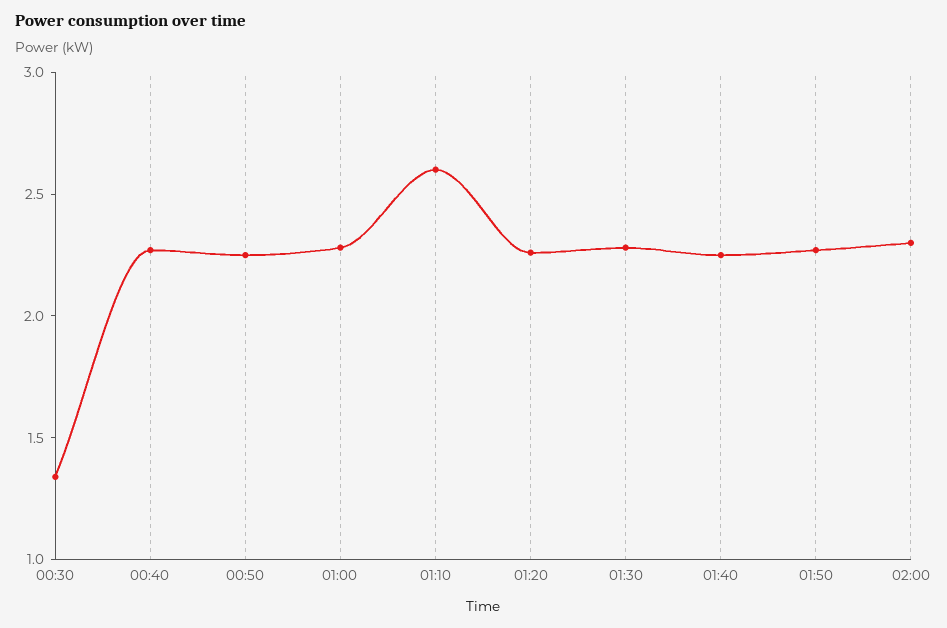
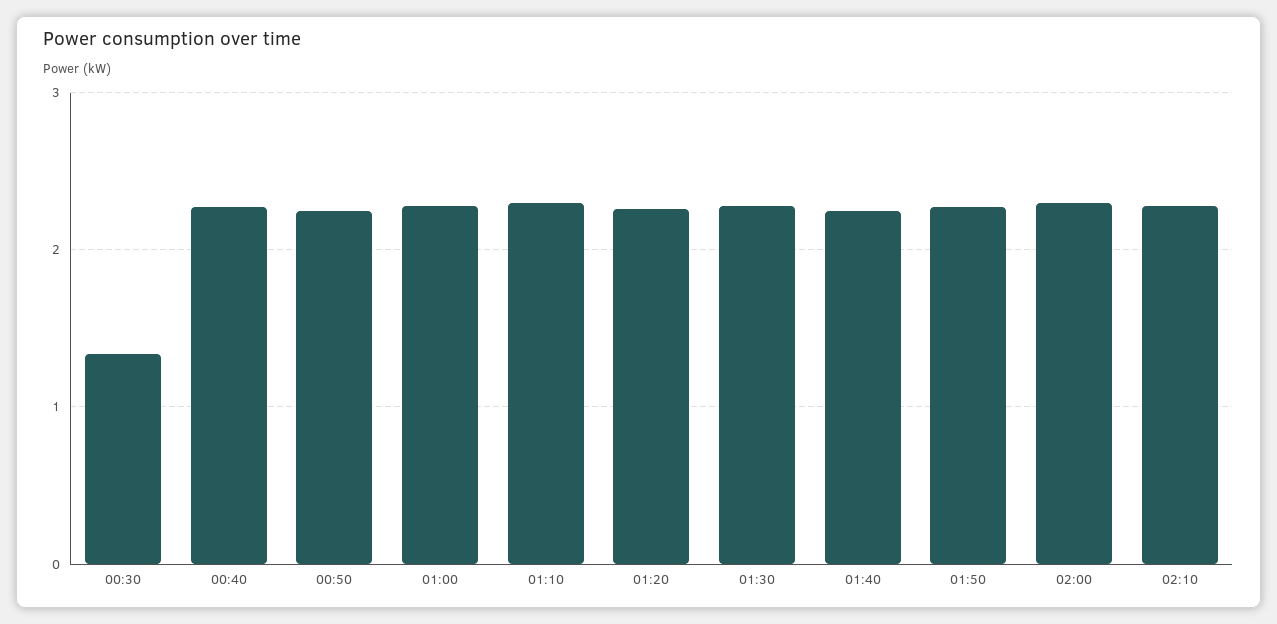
01:10: 2.6 -> 2.3
02:10: none -> 2.3

